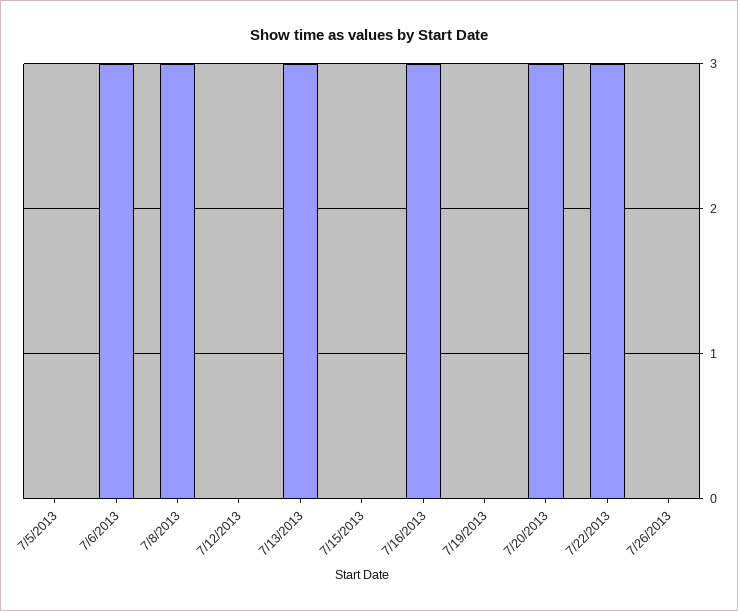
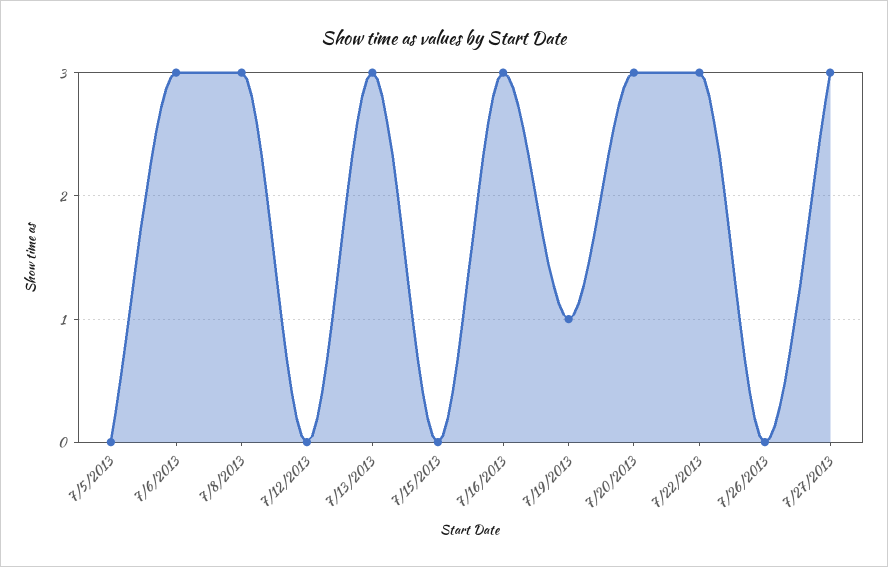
7/19/2013: 0 -> 1
7/27/2013: none -> 3

